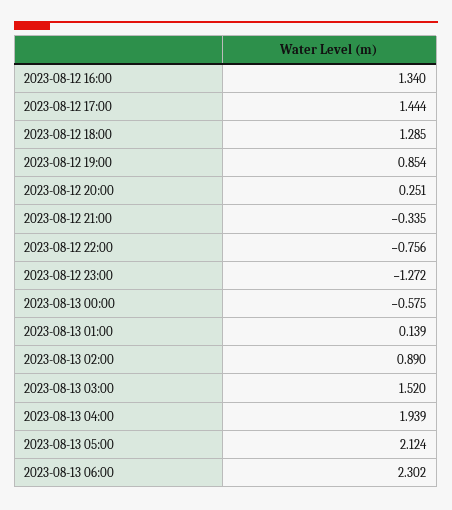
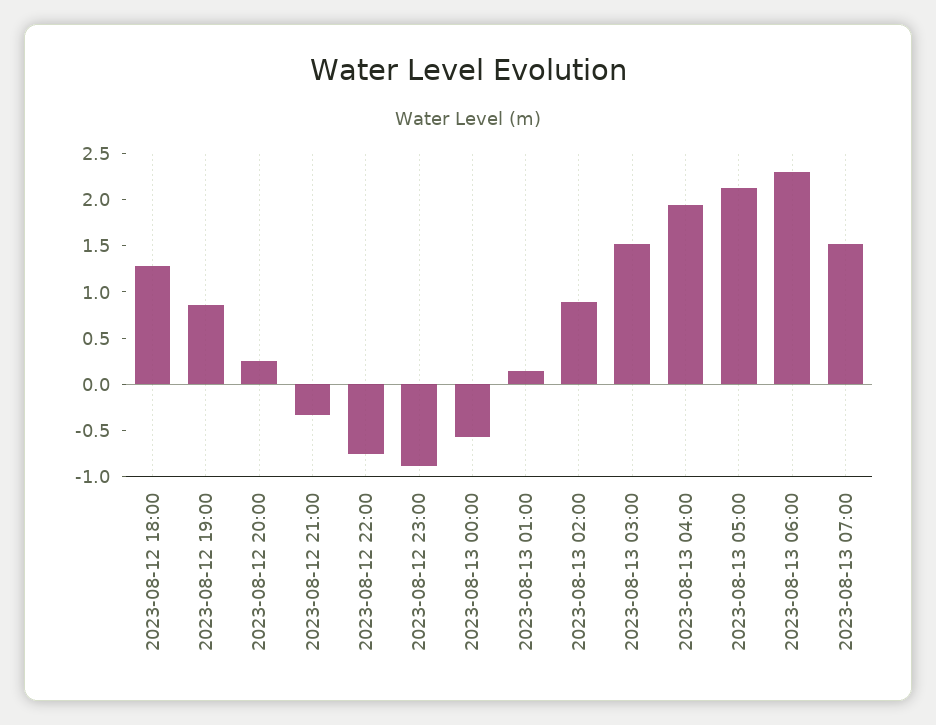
2023-08-12 16:00: 1.34 -> none
2023-08-12 17:00: 1.444 -> none
2023-08-12 23:00: -1.272 -> -0.9
2023-08-13 07:00: none -> 1.5

